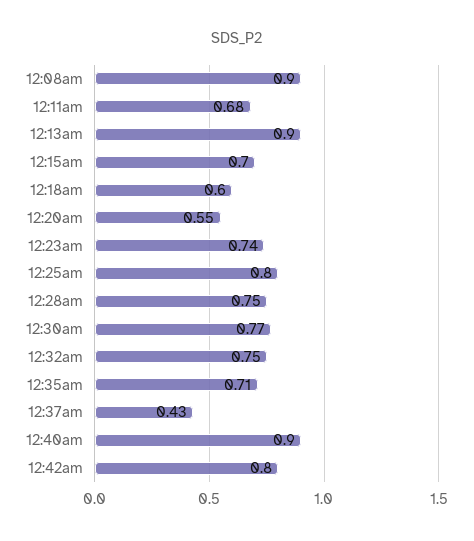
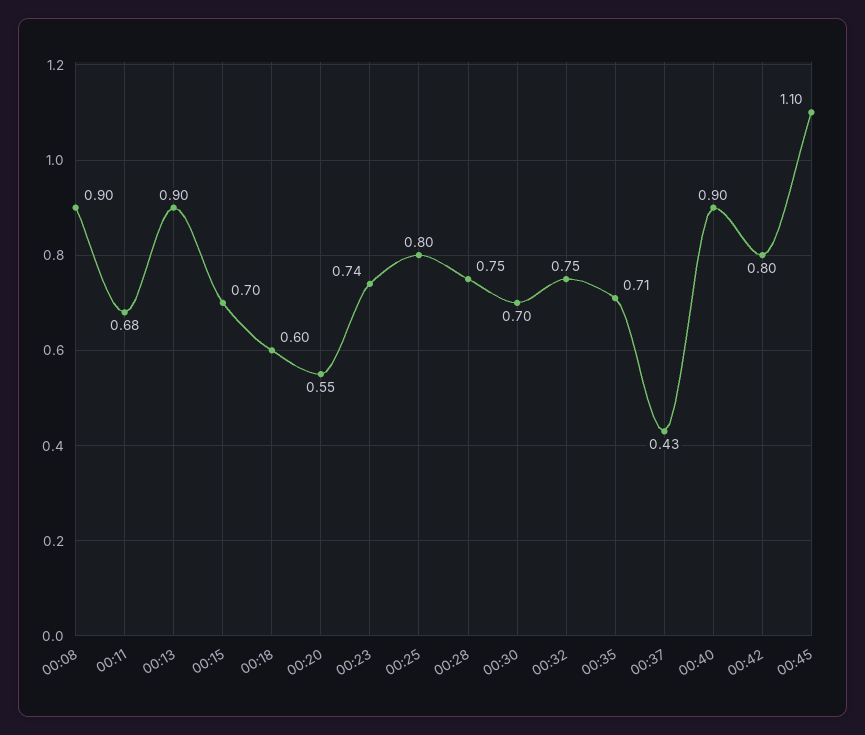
12:30am: 0.77 -> 0.7
00:45: none -> 1.1

